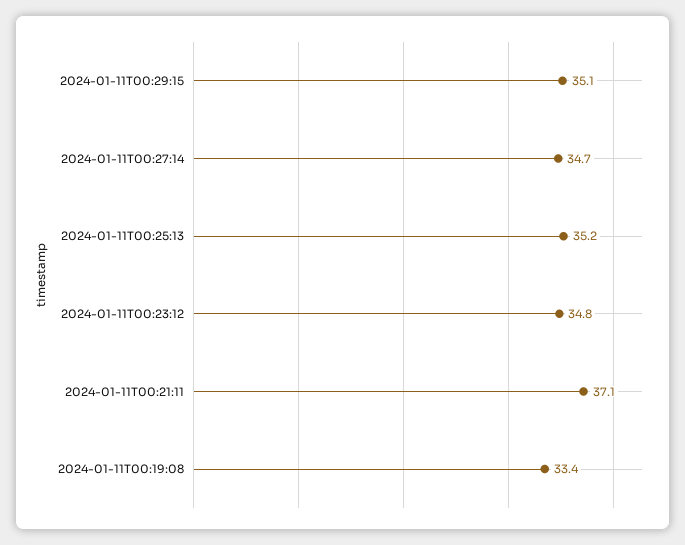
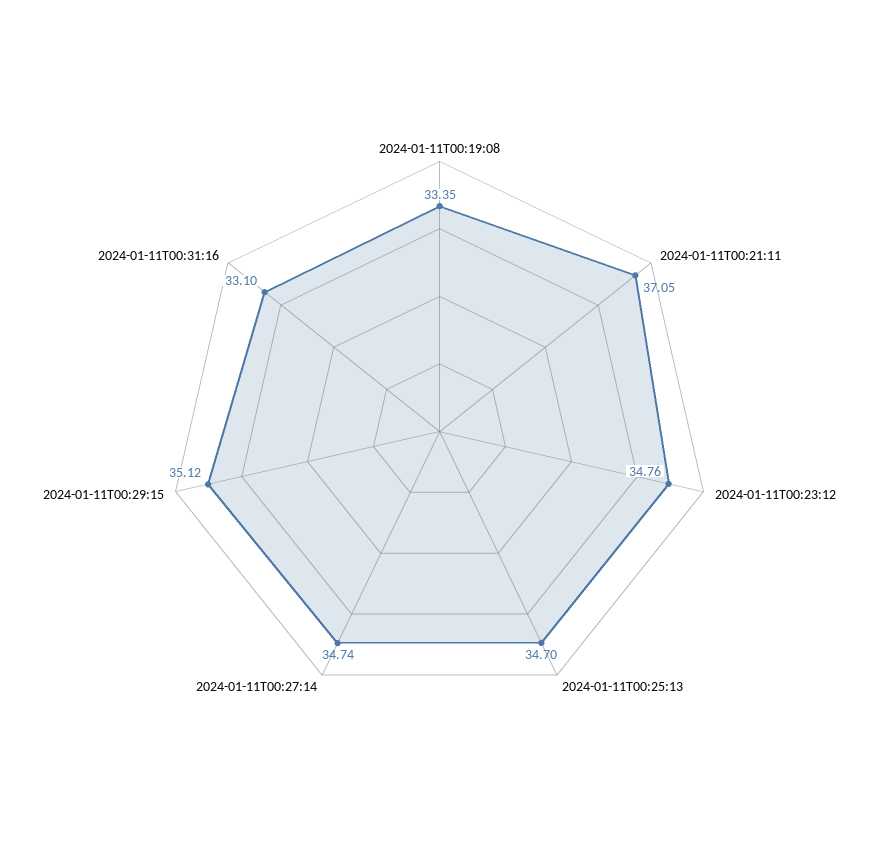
2024-01-11T00:25:13: 35.2 -> 34.7
2024-01-11T00:31:16: none -> 33.1

